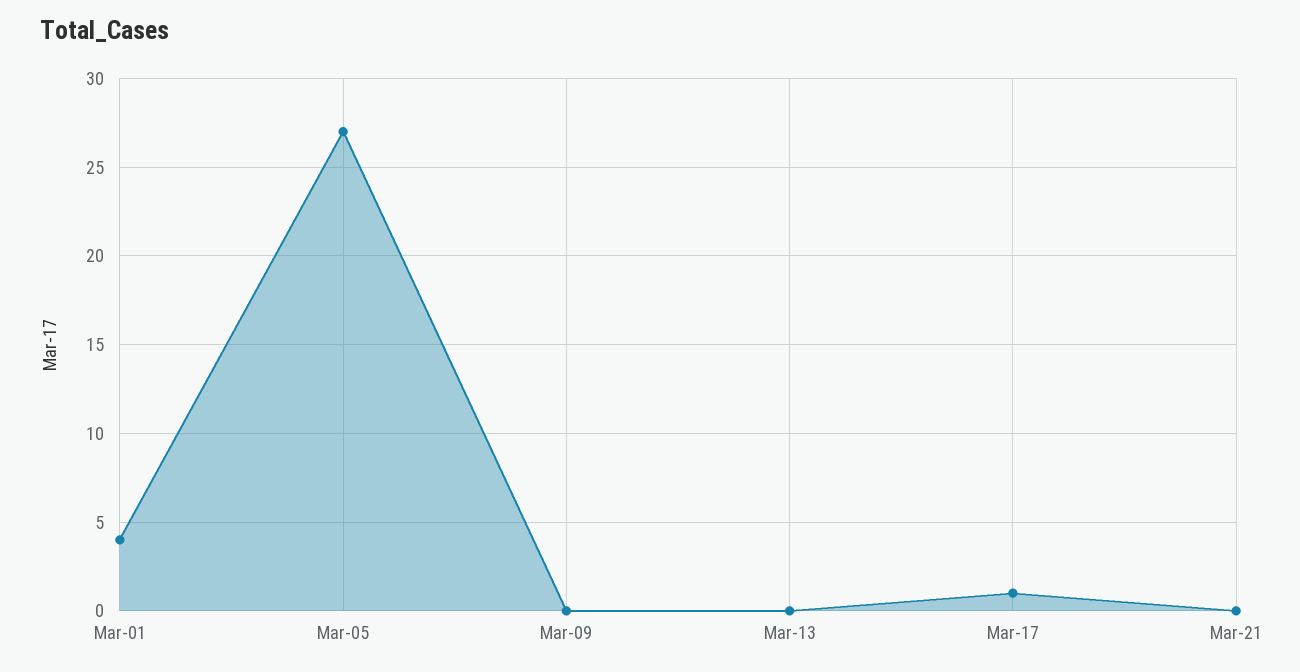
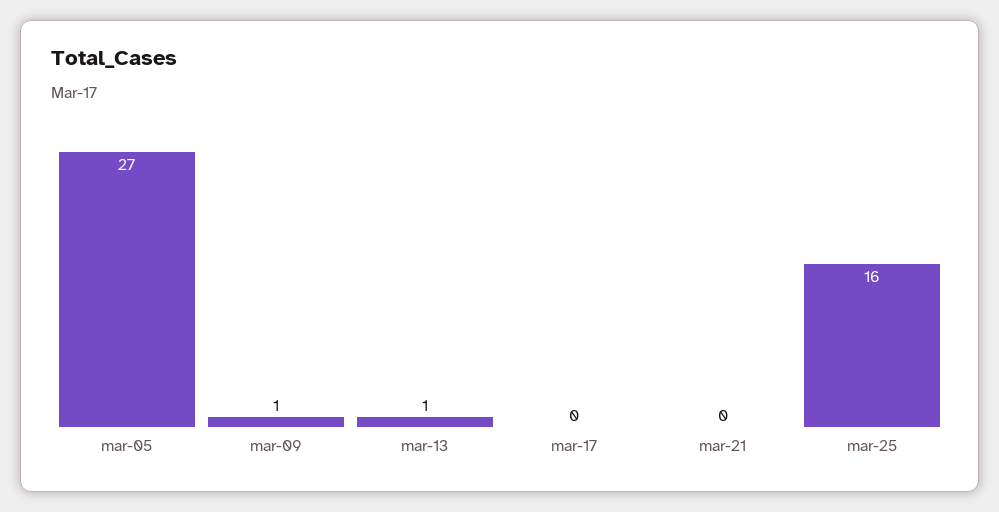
Mar-01: 4 -> none
Mar-09: 0 -> 1
Mar-13: 0 -> 1
Mar-17: 1 -> 0
mar-25: none -> 16

